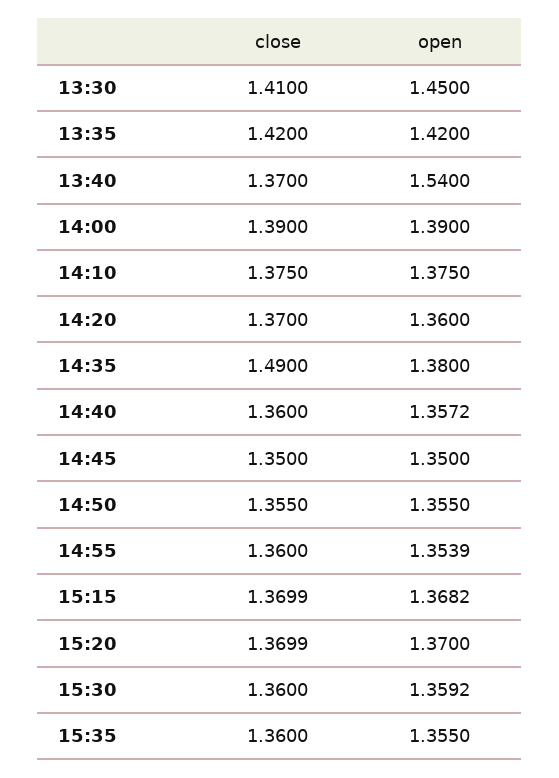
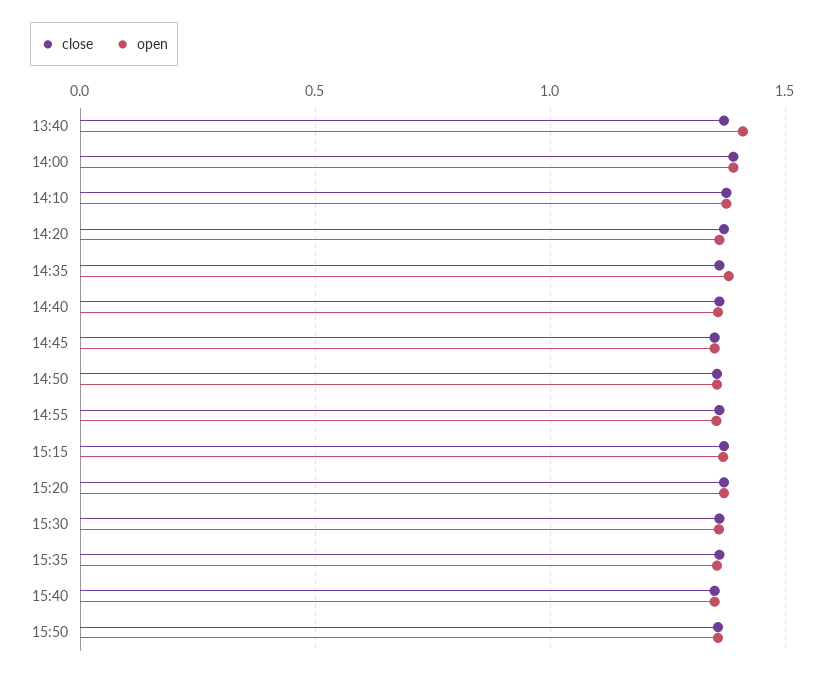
close, 13:30: 1.41 -> none
open, 13:30: 1.45 -> none
close, 13:35: 1.42 -> none
open, 13:35: 1.42 -> none
open, 13:40: 1.54 -> 1.4
close, 14:35: 1.49 -> 1.35
close, 15:40: none -> 1.35
open, 15:40: none -> 1.35
close, 15:50: none -> 1.35
open, 15:50: none -> 1.35

